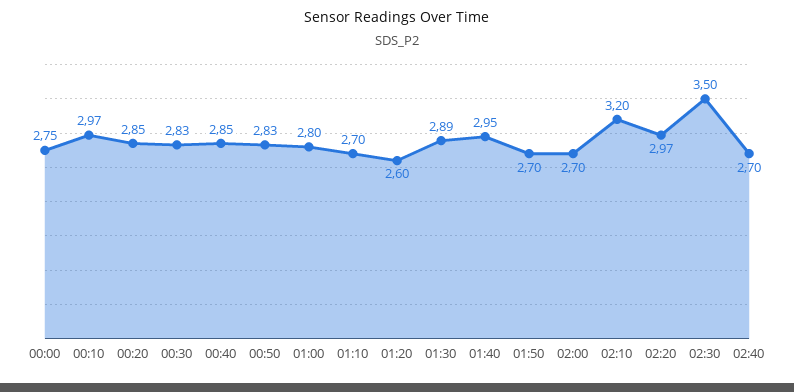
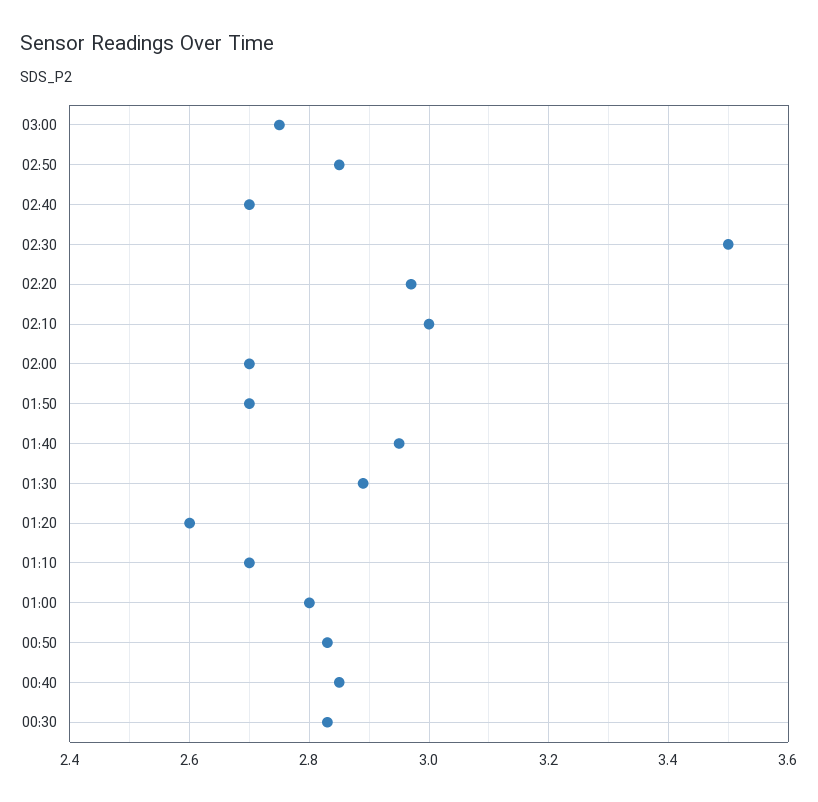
00:00: 2.75 -> none
00:10: 2.97 -> none
00:20: 2.85 -> none
02:10: 3.2 -> 3
03:00: none -> 2.75
02:50: none -> 2.85

